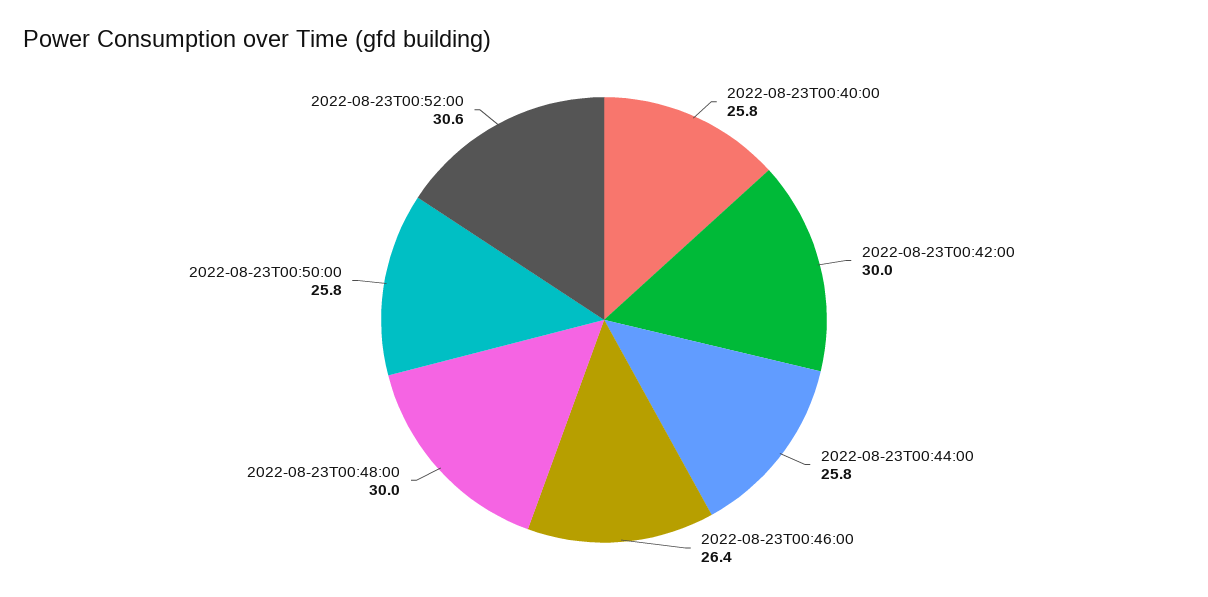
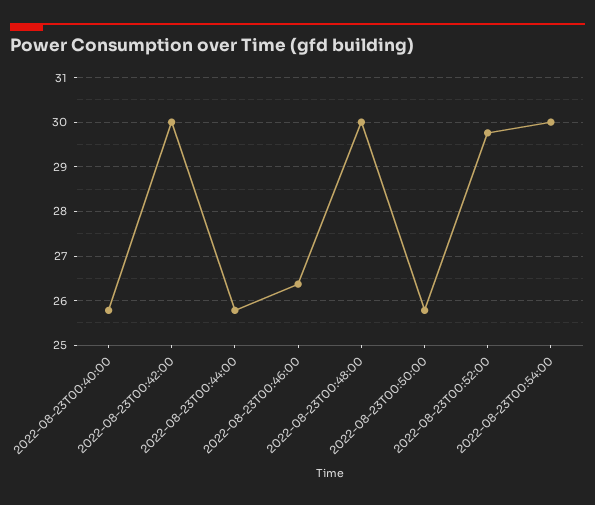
2022-08-23T00:52:00: 30.6 -> 29.8
2022-08-23T00:54:00: none -> 30

